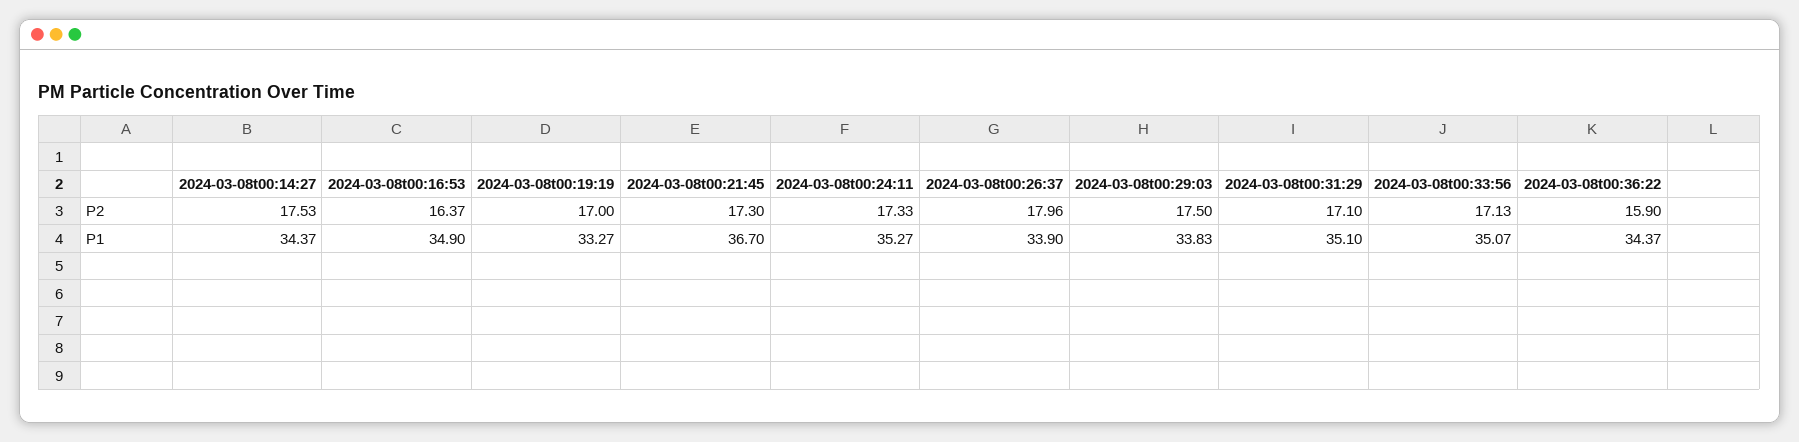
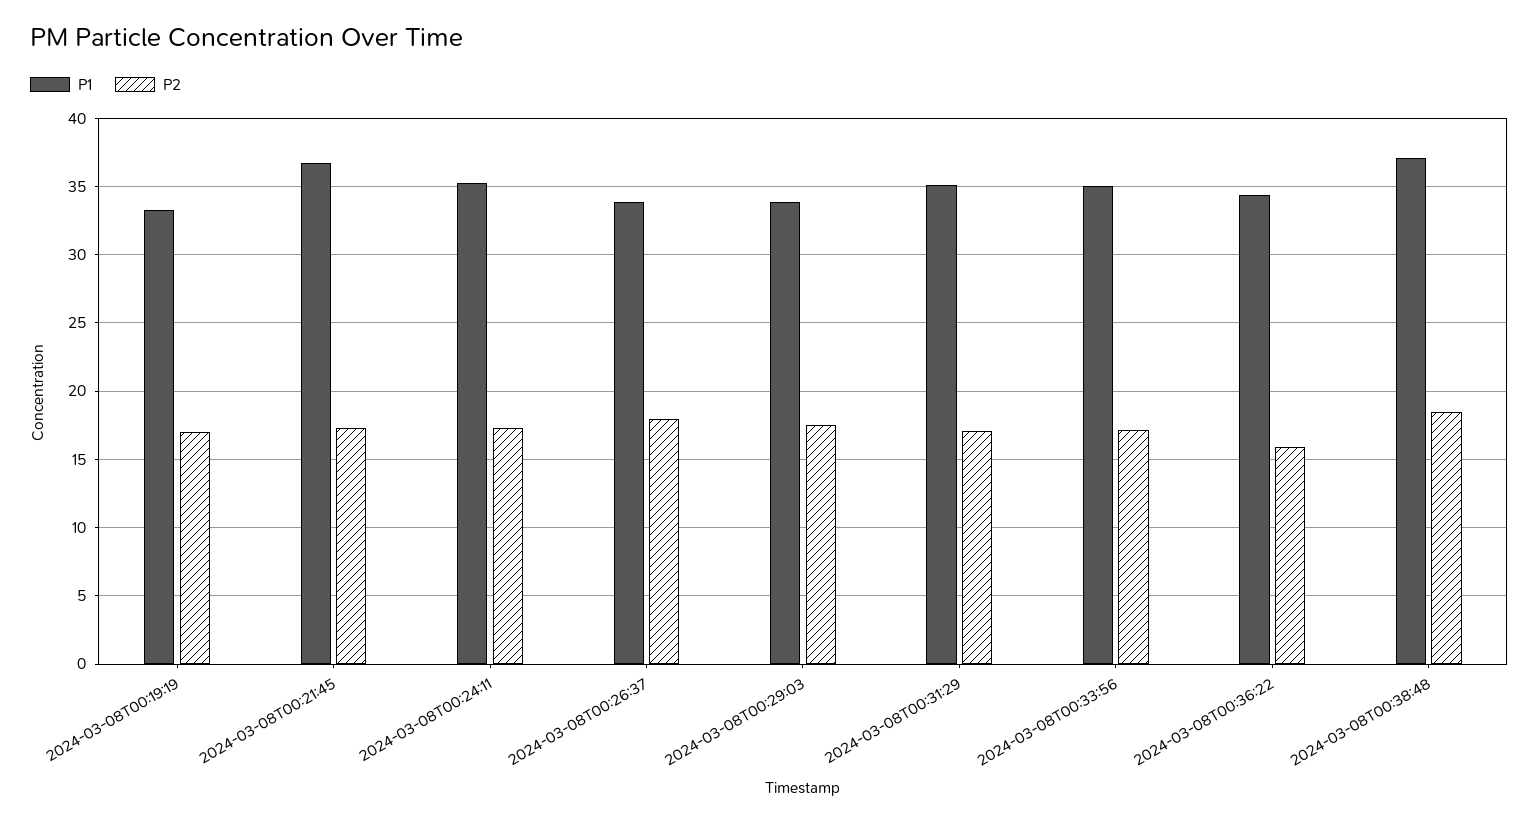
P2, 2024-03-08t00:14:27: 17.53 -> none
P2, 2024-03-08t00:16:53: 16.37 -> none
P1, 2024-03-08t00:14:27: 34.37 -> none
P1, 2024-03-08t00:16:53: 34.9 -> none
P1, 2024-03-08T00:38:48: none -> 37
P2, 2024-03-08T00:38:48: none -> 18.5

